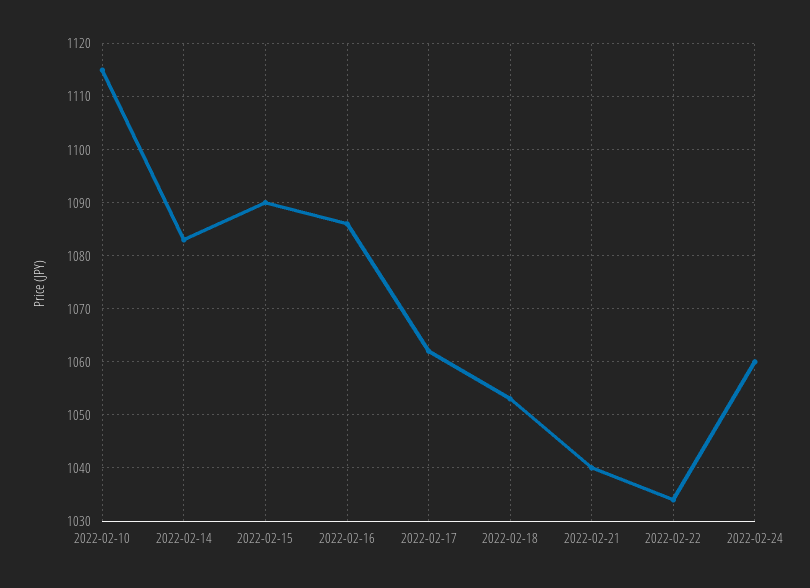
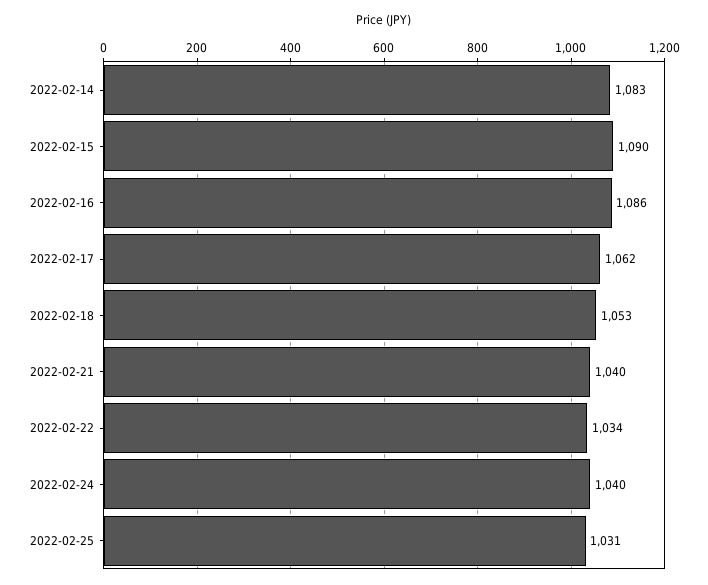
2022-02-10: 1115 -> none
2022-02-24: 1060 -> 1040
2022-02-25: none -> 1031

